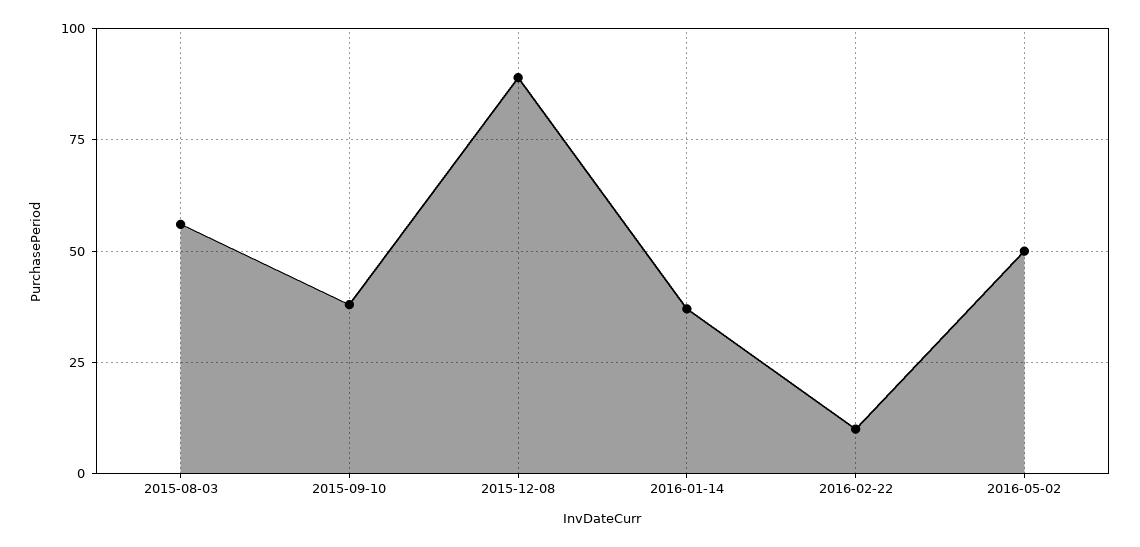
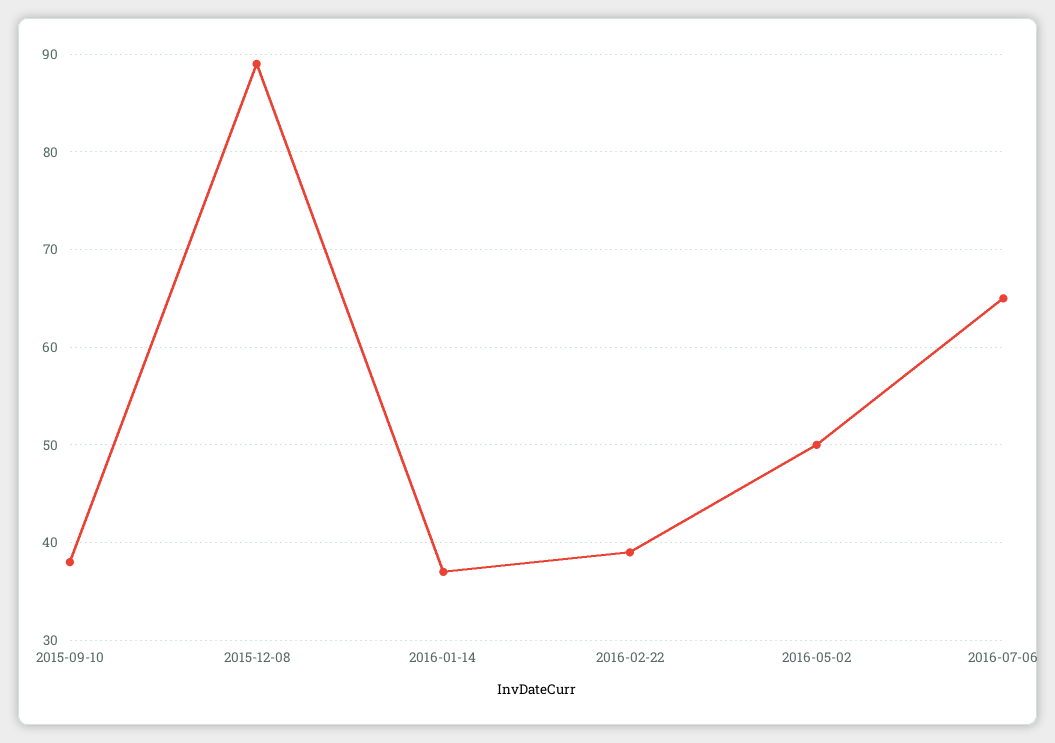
2015-08-03: 55 -> none
2016-02-22: 10 -> 39
2016-07-06: none -> 65

